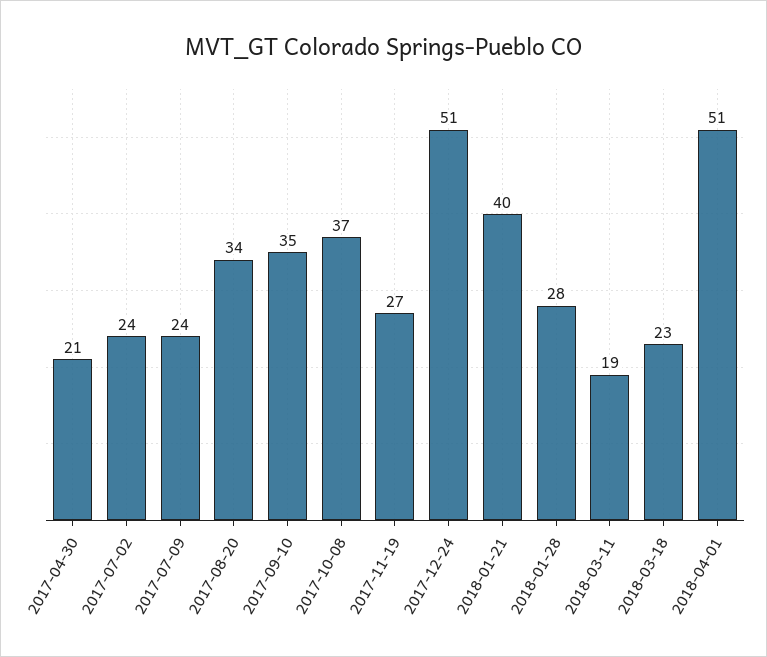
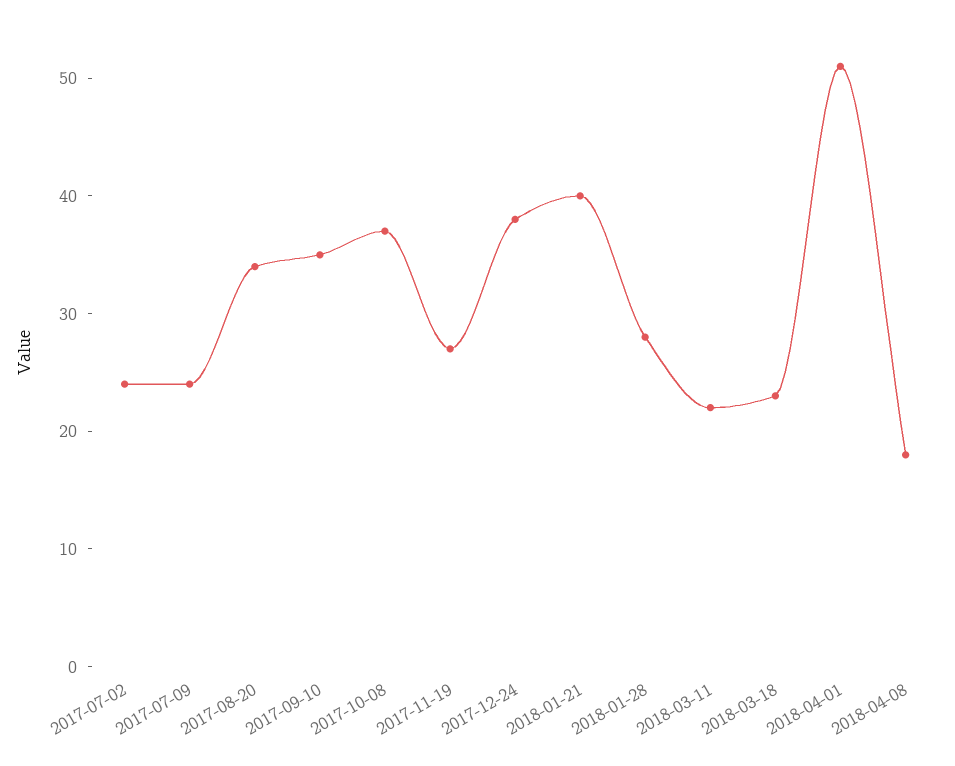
2017-04-30: 21 -> none
2017-12-24: 51 -> 38
2018-03-11: 19 -> 22
2018-04-08: none -> 18

